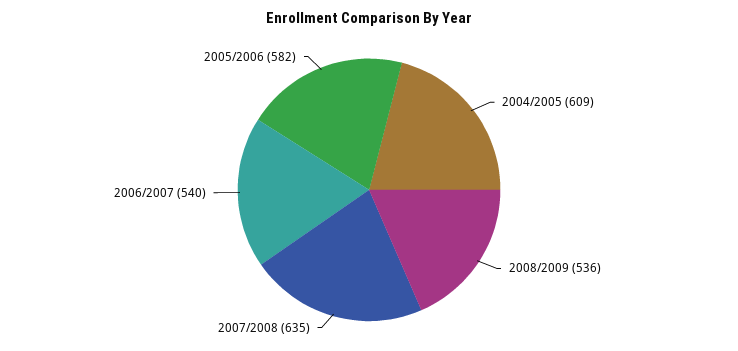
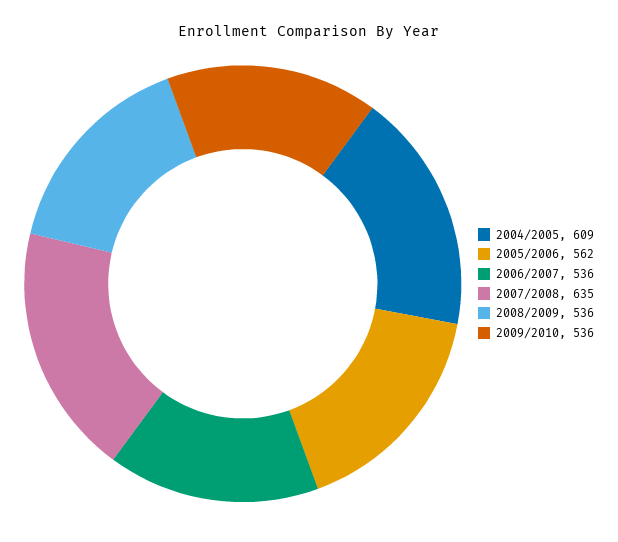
2006/2007: 540 -> 536
2005/2006: 582 -> 562
2009/2010: none -> 536

